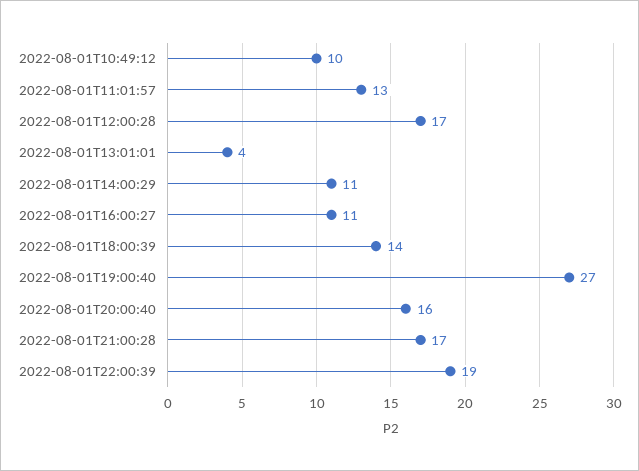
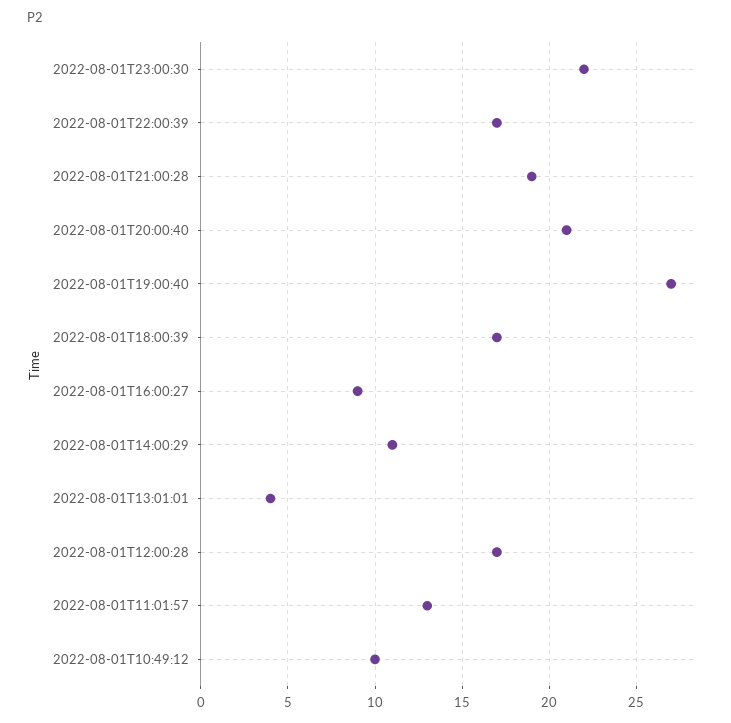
2022-08-01T16:00:27: 11 -> 9
2022-08-01T18:00:39: 14 -> 17
2022-08-01T20:00:40: 16 -> 21
2022-08-01T21:00:28: 17 -> 19
2022-08-01T22:00:39: 19 -> 17
2022-08-01T23:00:30: none -> 22

